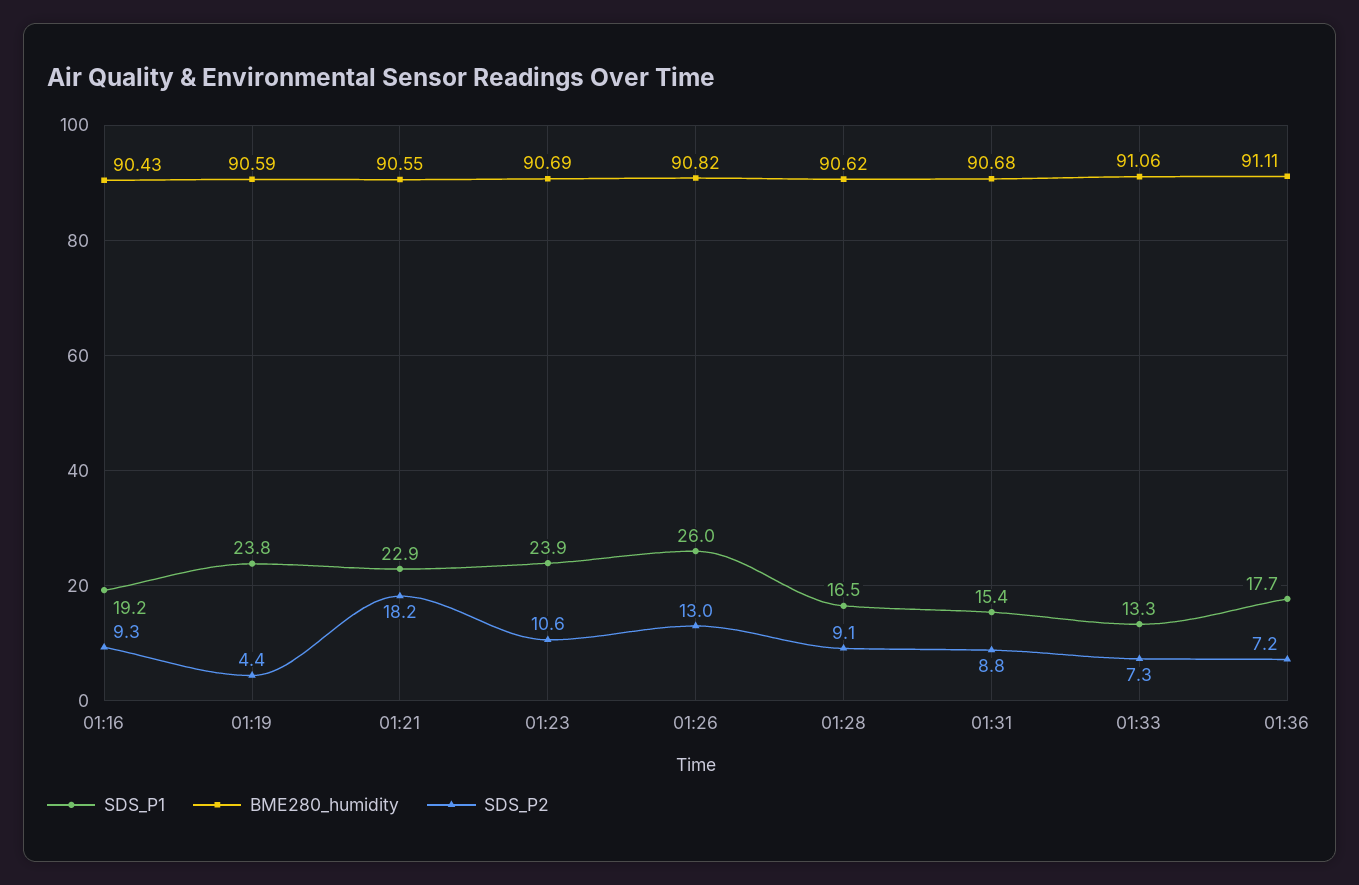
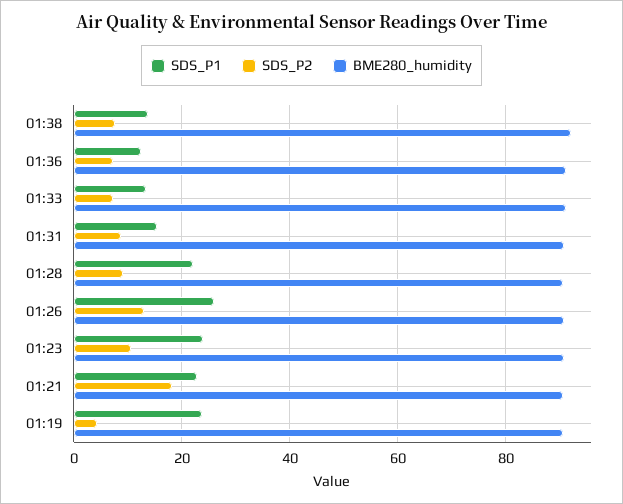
SDS_P1, 01:16: 19.2 -> none
BME280_humidity, 01:16: 90.43 -> none
SDS_P2, 01:16: 9.3 -> none
SDS_P1, 01:28: 16.5 -> 22
SDS_P1, 01:36: 17.7 -> 12
SDS_P1, 01:38: none -> 14
SDS_P2, 01:38: none -> 8
BME280_humidity, 01:38: none -> 92

